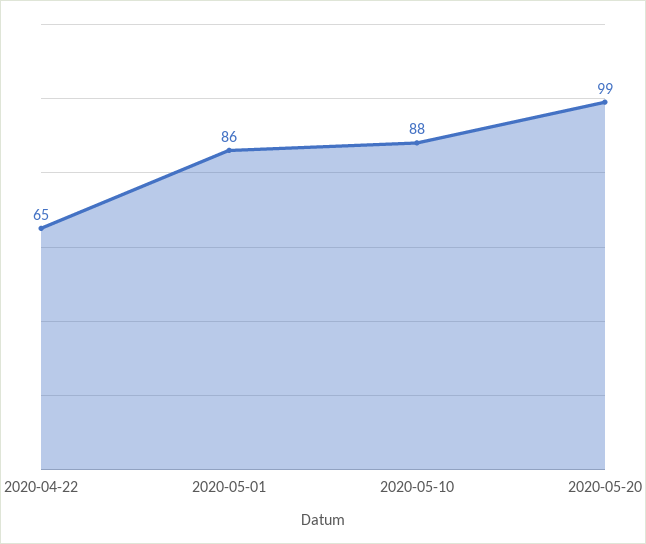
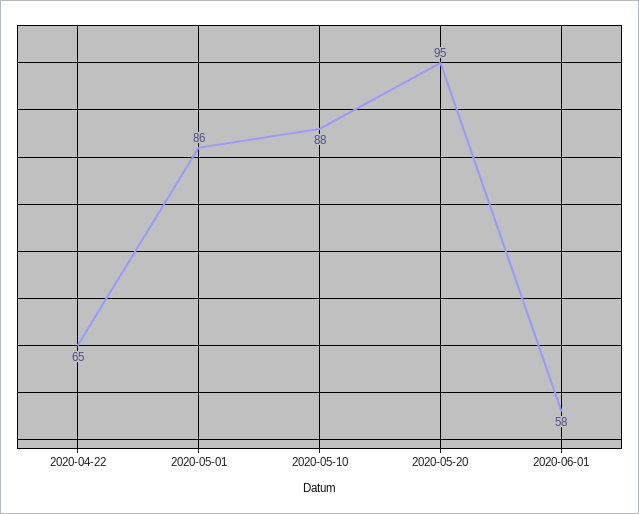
2020-05-20: 99 -> 95
2020-06-01: none -> 58

